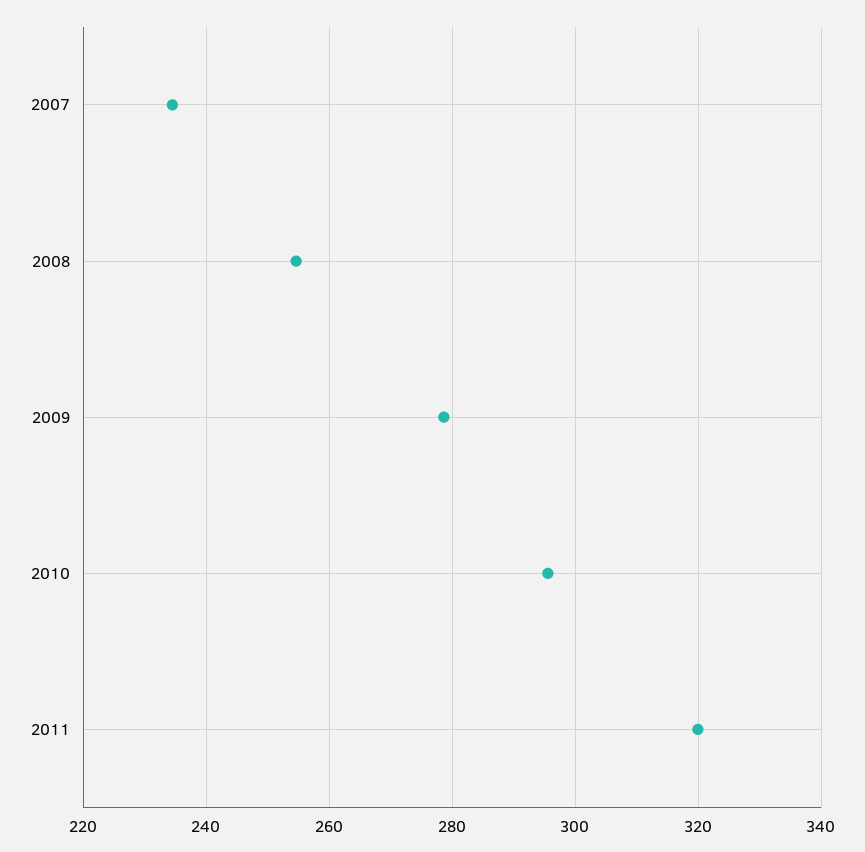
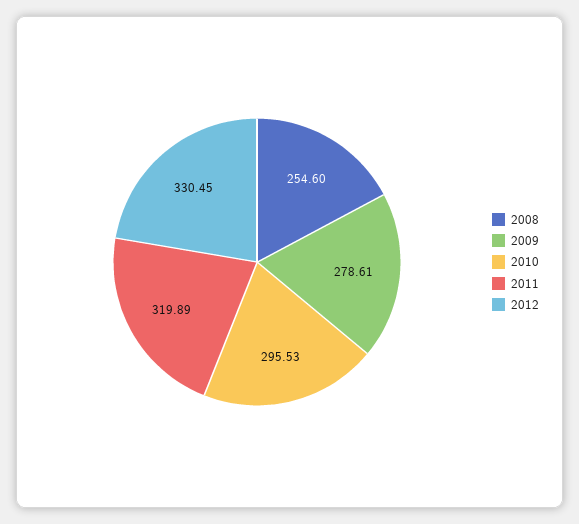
2007: 234 -> none
2012: none -> 330.45

